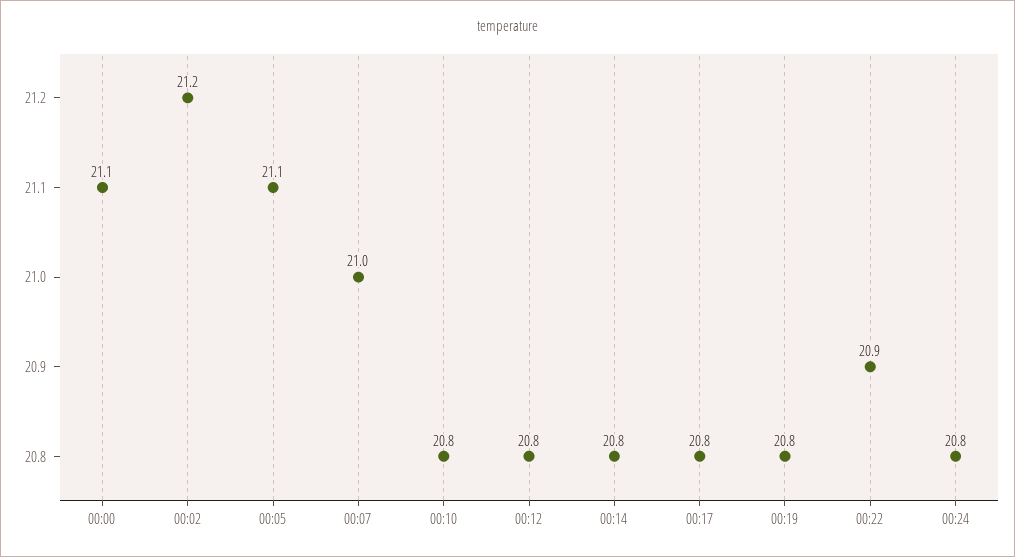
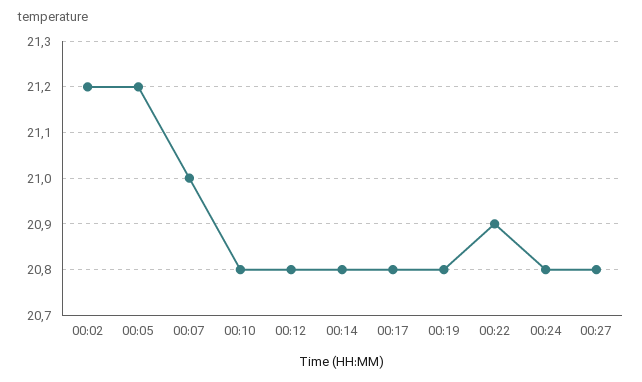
00:00: 21.1 -> none
00:05: 21.1 -> 21.2
00:27: none -> 20.8

